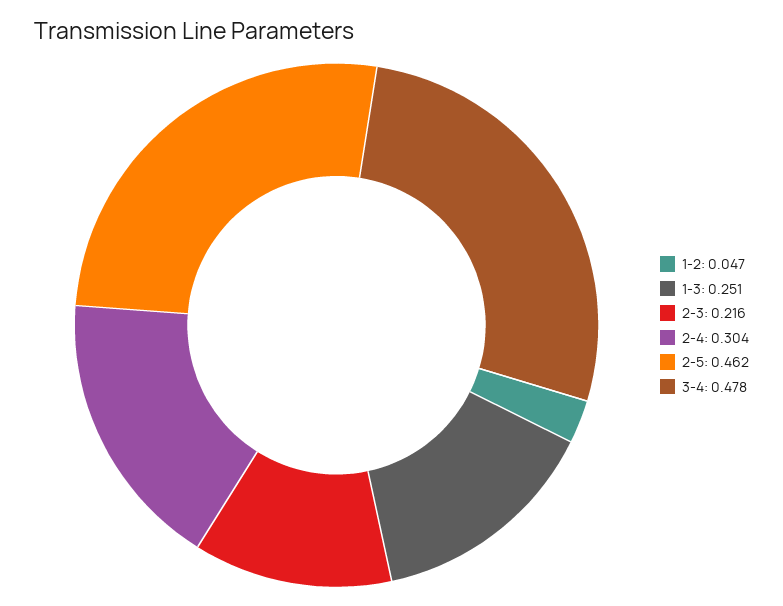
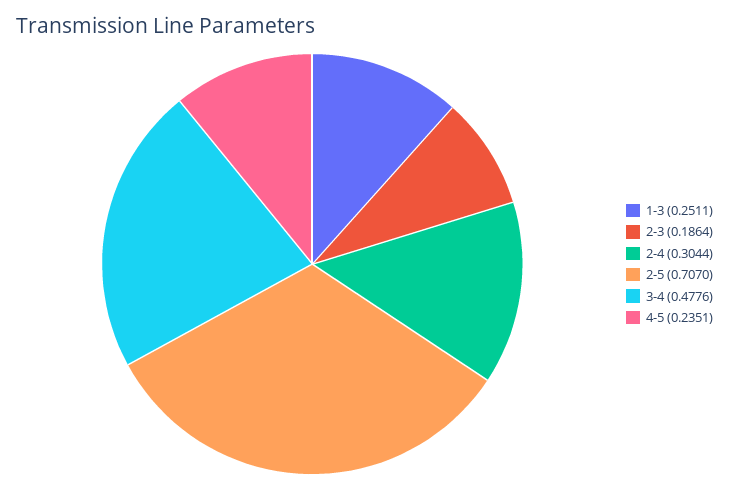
1-2: 0.047 -> none
2-3: 0.216 -> 0.1864
2-5: 0.462 -> 0.707
4-5: none -> 0.2351

